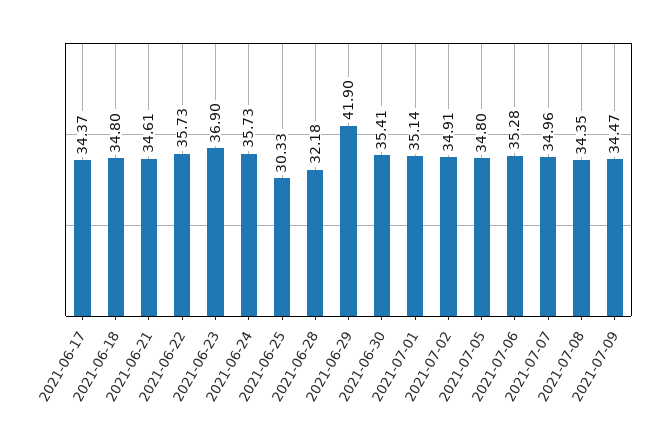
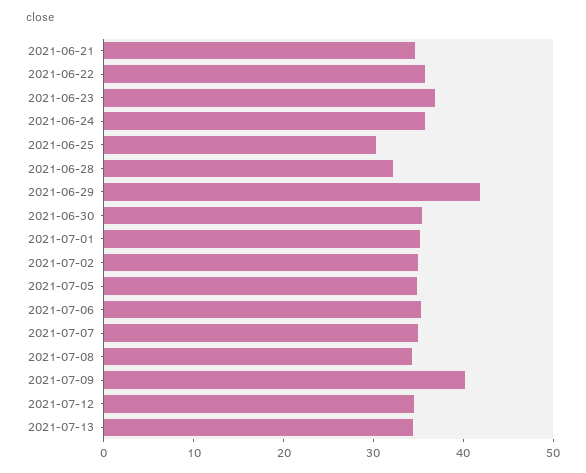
2021-06-17: 34.37 -> none
2021-06-18: 34.8 -> none
2021-07-09: 34.47 -> 40
2021-07-12: none -> 34
2021-07-13: none -> 34

